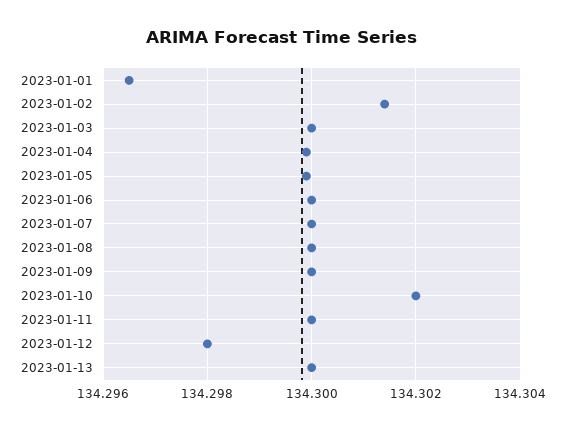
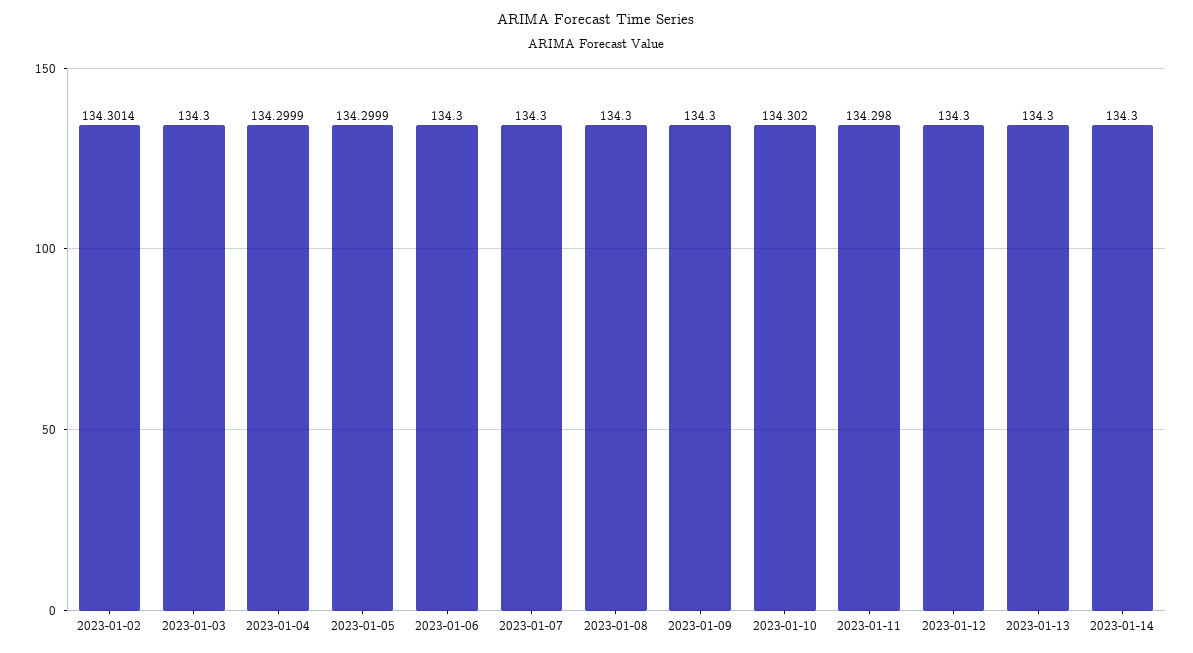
2023-01-01: 134.2965 -> none
2023-01-11: 134.3 -> 134.298
2023-01-12: 134.298 -> 134.3
2023-01-14: none -> 134.3

